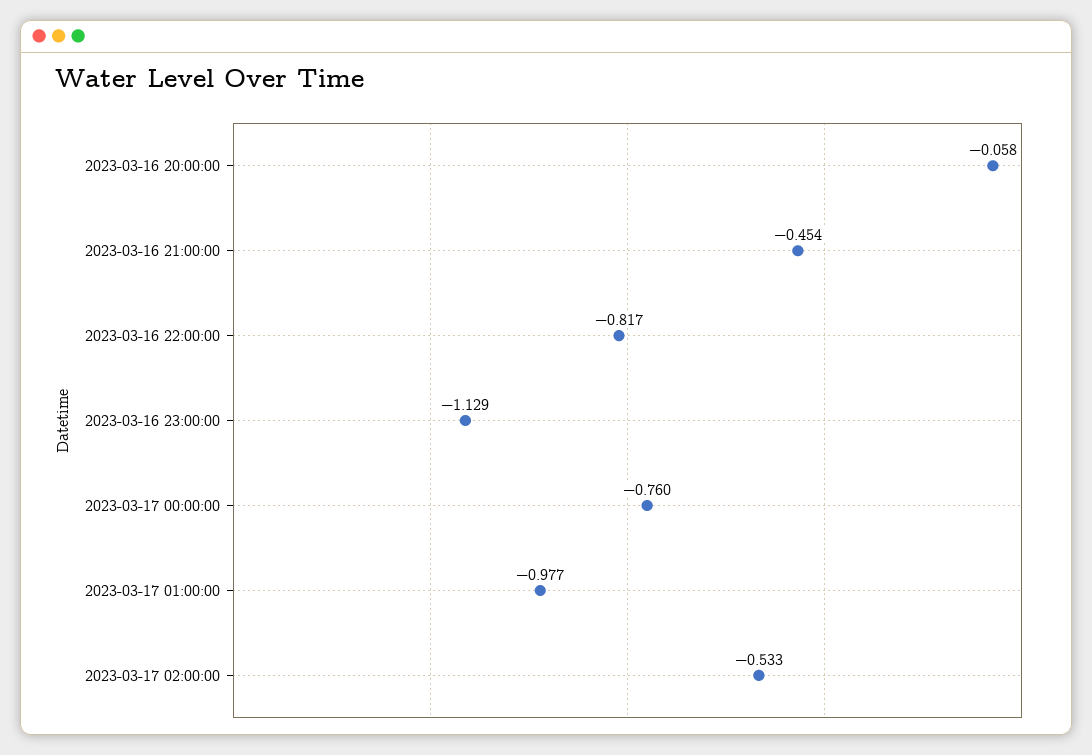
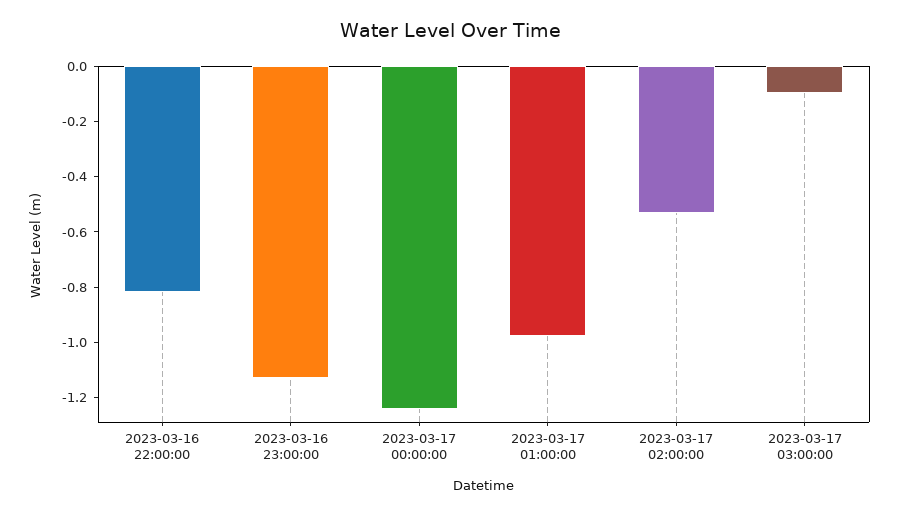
2023-03-16 20:00:00: -0.058 -> none
2023-03-16 21:00:00: -0.454 -> none
2023-03-17 00:00:00: -0.76 -> -1.25
2023-03-17 03:00:00: none -> -0.1

